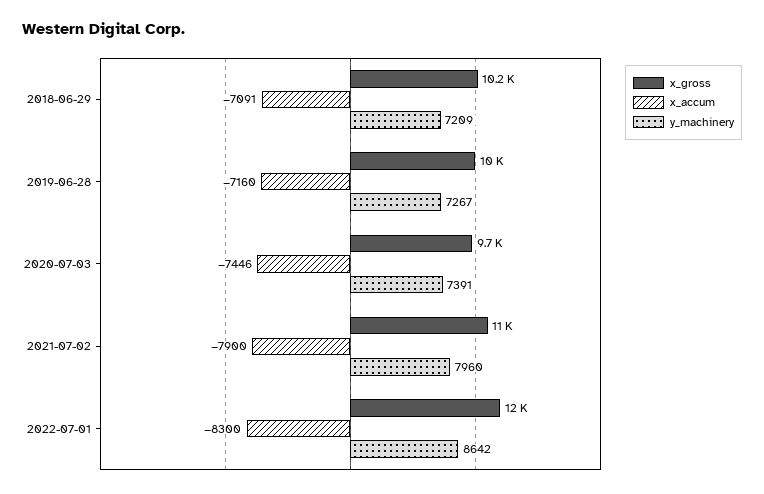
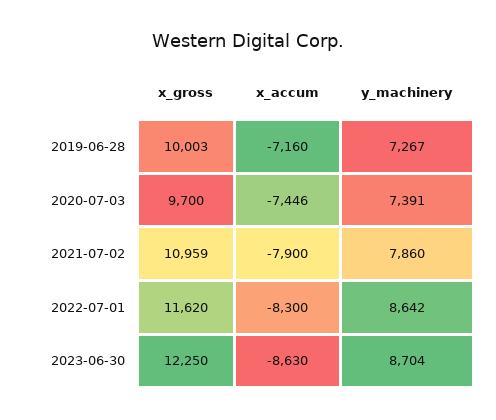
x_gross, 2018-06-29: 10200 -> none
x_accum, 2018-06-29: -7091 -> none
y_machinery, 2018-06-29: 7209 -> none
y_machinery, 2021-07-02: 7960 -> 7860
x_gross, 2022-07-01: 12000 -> 11620
x_gross, 2023-06-30: none -> 12250
x_accum, 2023-06-30: none -> -8630
y_machinery, 2023-06-30: none -> 8704

